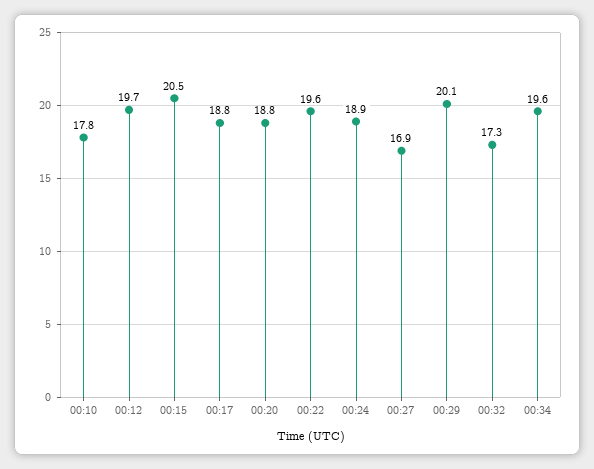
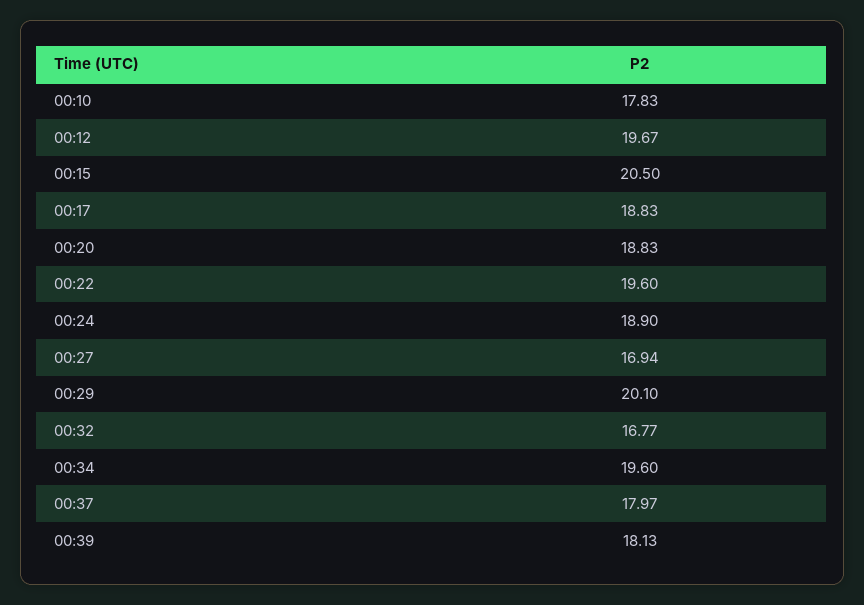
00:32: 17.3 -> 16.77
00:37: none -> 17.97
00:39: none -> 18.13

